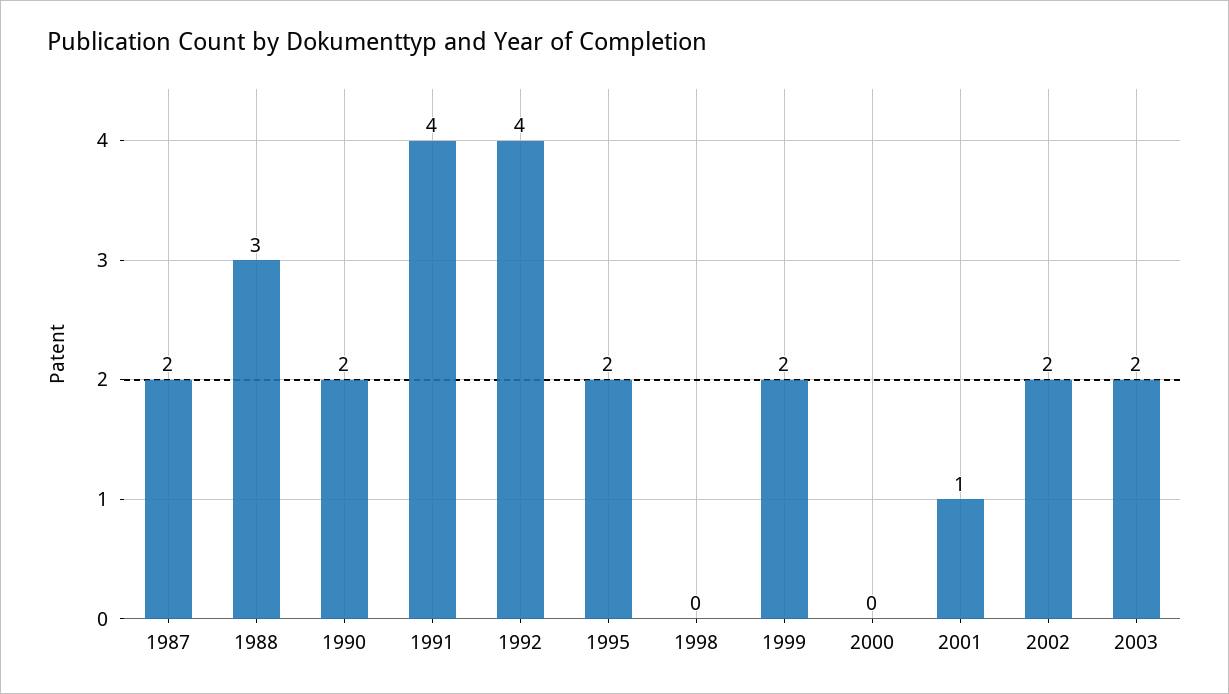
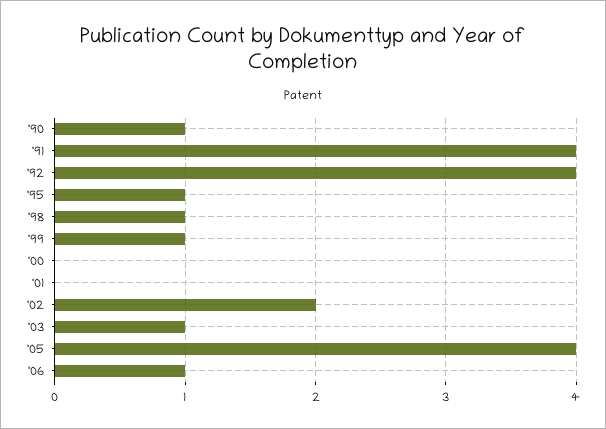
1987: 2 -> none
1988: 3 -> none
1990: 2 -> 1
1995: 2 -> 1
1998: 0 -> 1
1999: 2 -> 1
2001: 1 -> 0
2003: 2 -> 1
'05: none -> 4
'06: none -> 1

